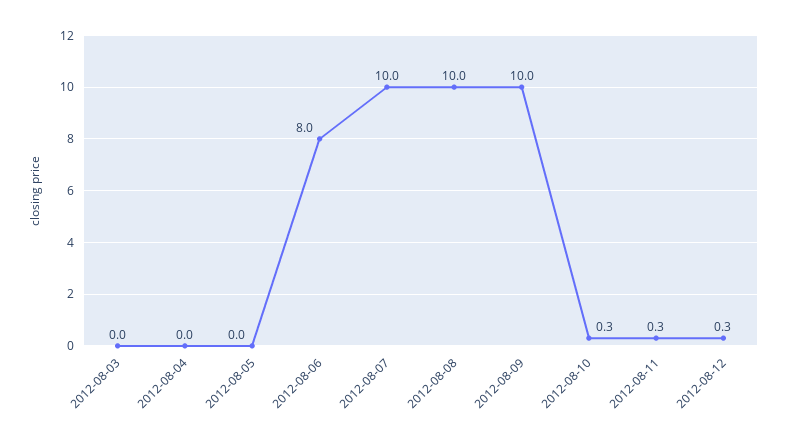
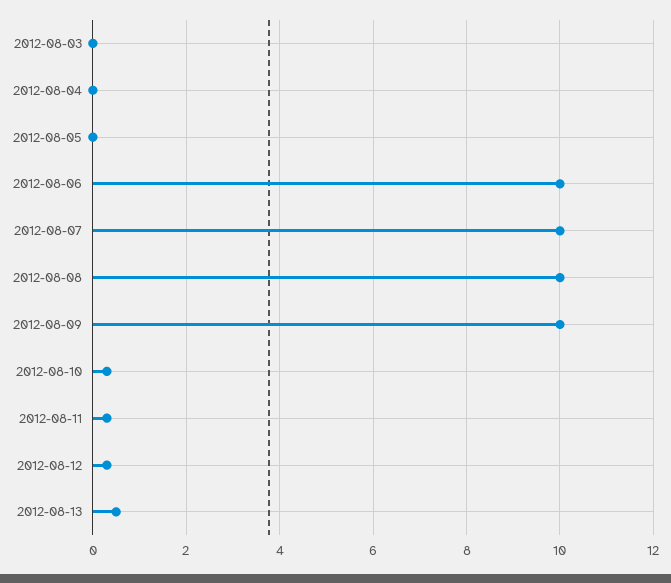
2012-08-06: 8 -> 10
2012-08-13: none -> 0.5

